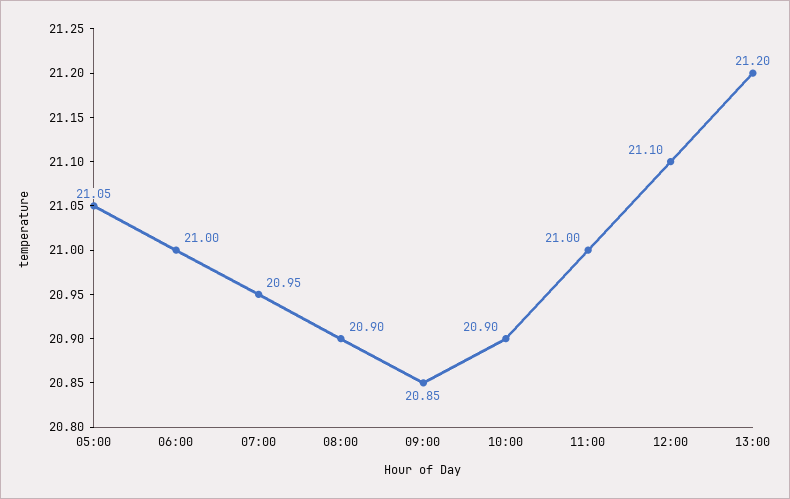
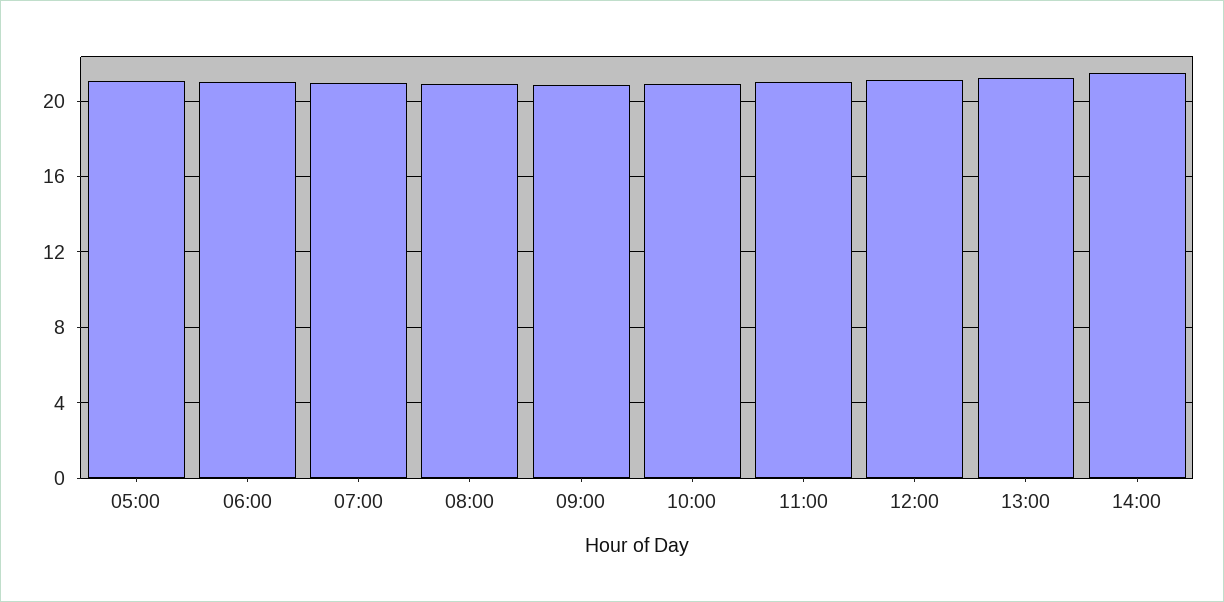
14:00: none -> 21.5

